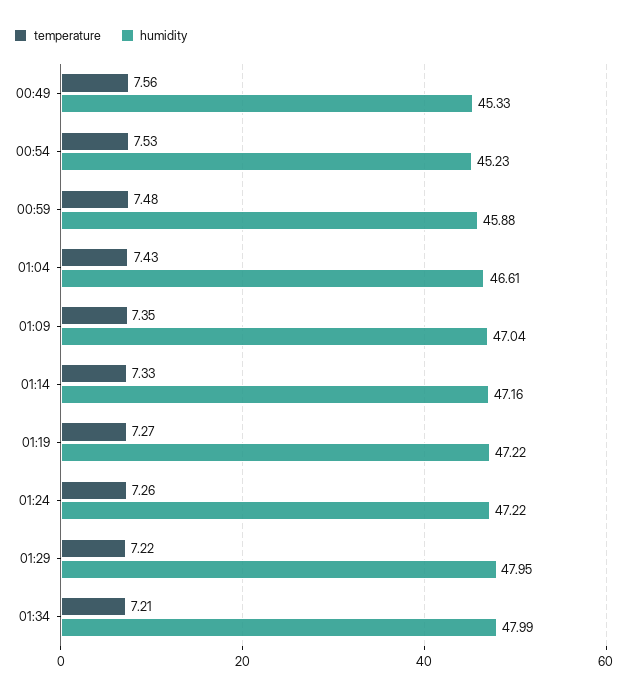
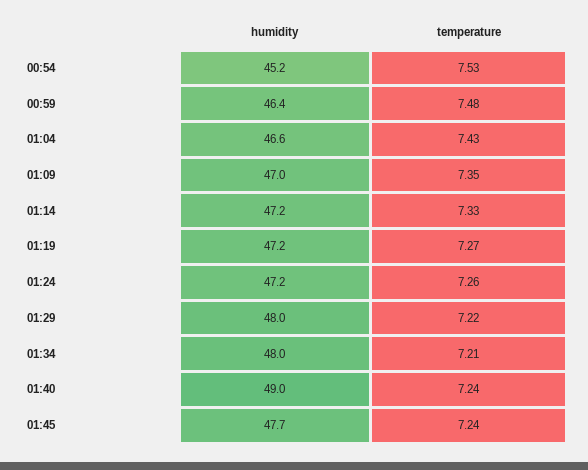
temperature, 00:49: 7.56 -> none
humidity, 00:49: 45.33 -> none
humidity, 00:59: 45.88 -> 46.4
humidity, 01:40: none -> 49
temperature, 01:40: none -> 7.24
humidity, 01:45: none -> 47.7
temperature, 01:45: none -> 7.24

